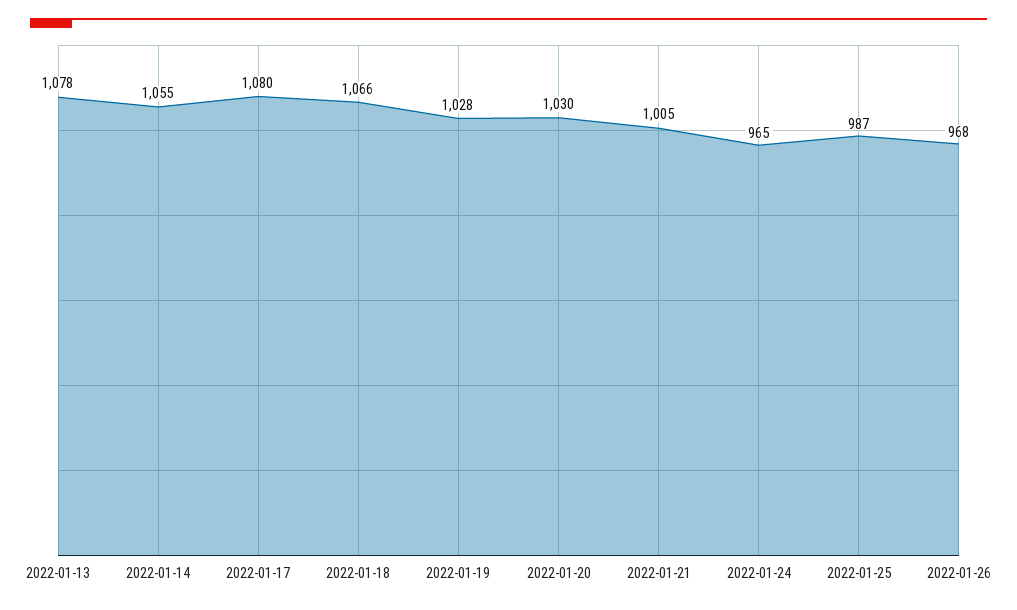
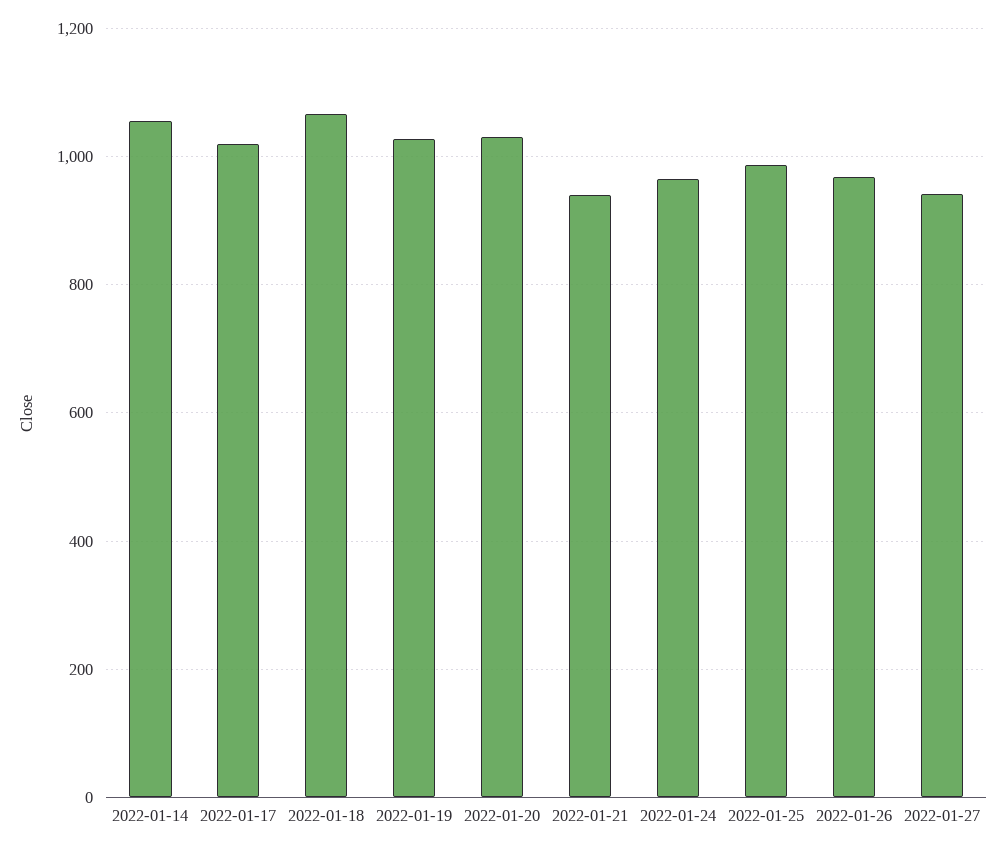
2022-01-13: 1078 -> none
2022-01-17: 1080 -> 1020
2022-01-21: 1005 -> 940
2022-01-27: none -> 940

